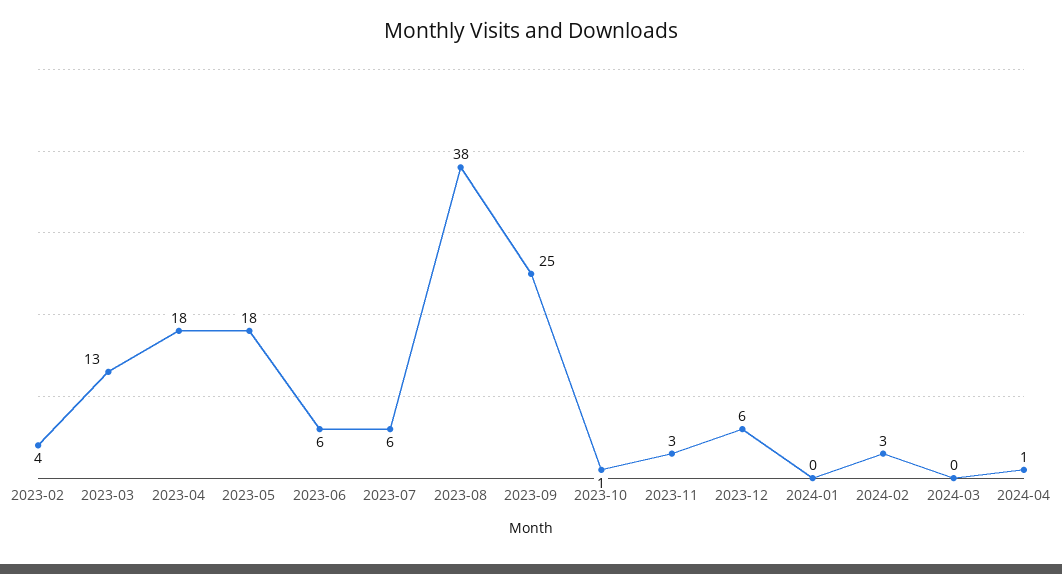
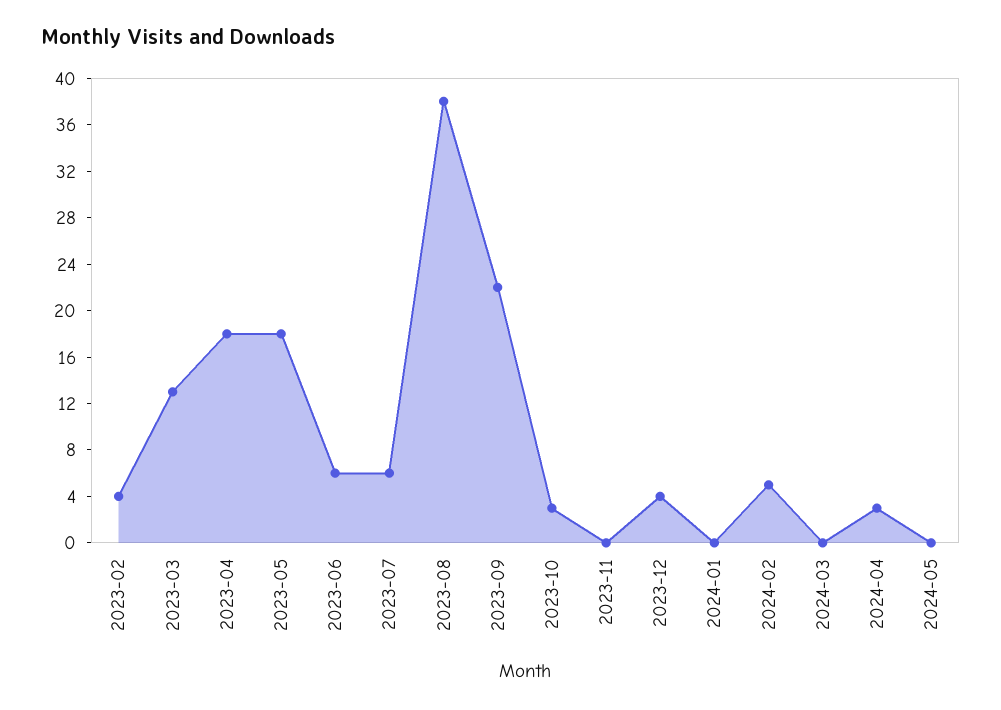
2023-09: 25 -> 22
2023-10: 1 -> 3
2023-11: 3 -> 0
2023-12: 6 -> 4
2024-02: 3 -> 5
2024-04: 1 -> 3
2024-05: none -> 0

